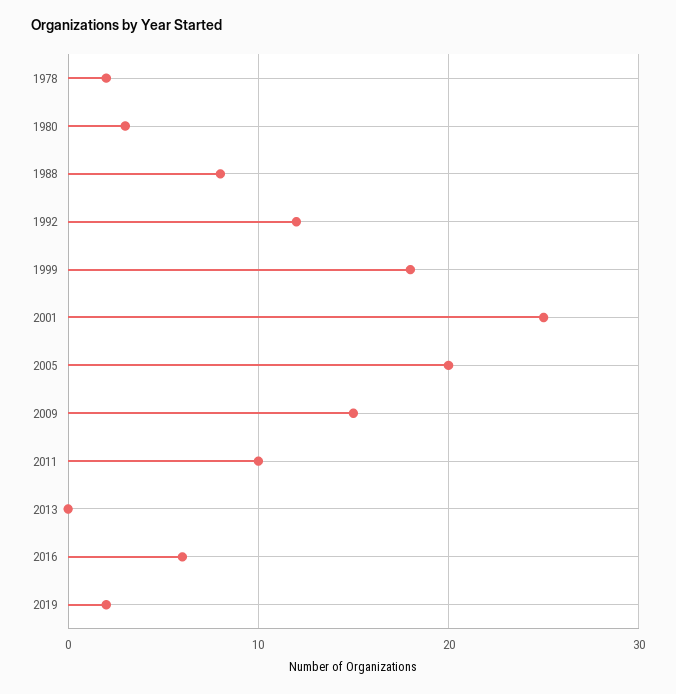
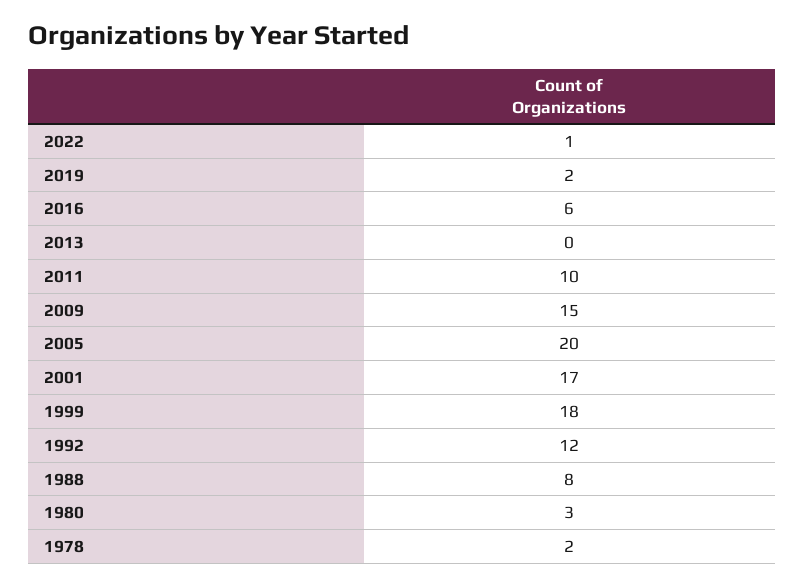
2001: 25 -> 17
2022: none -> 1

